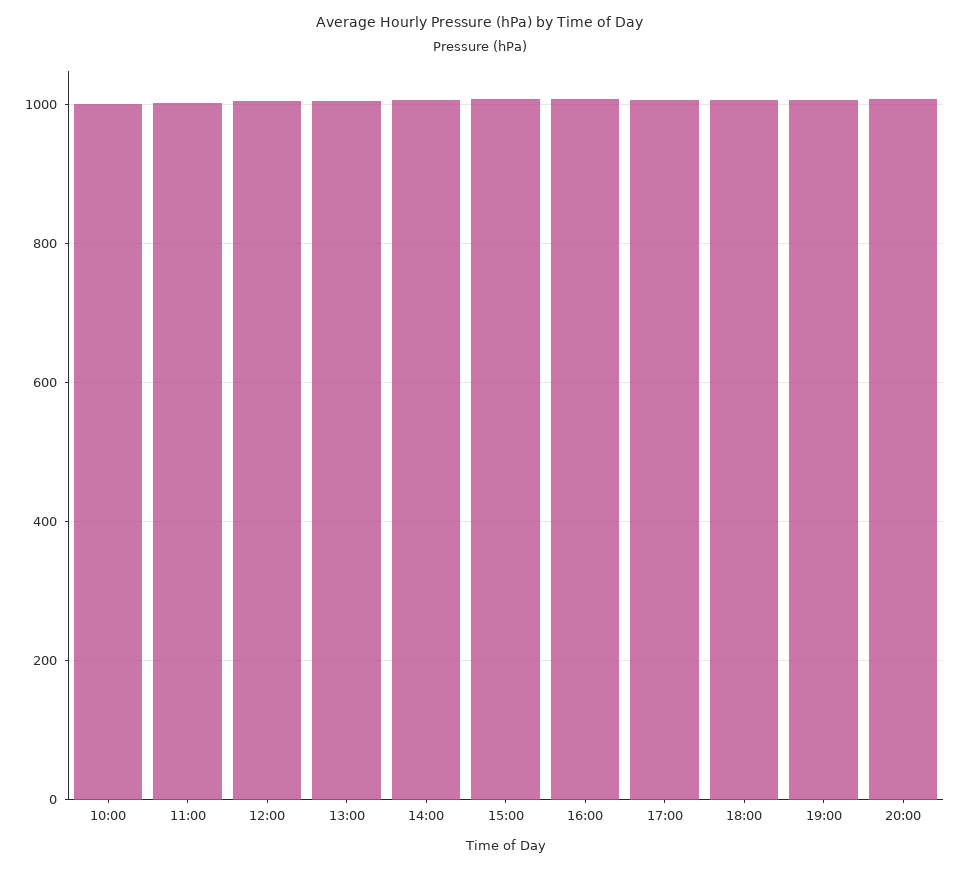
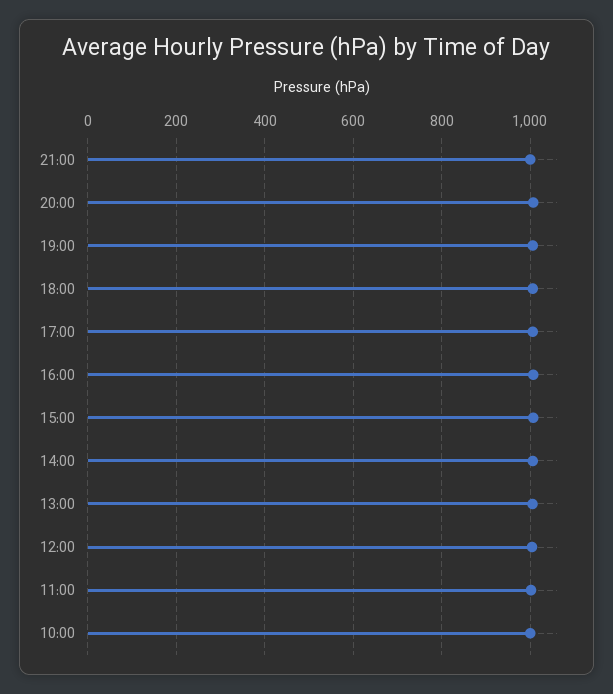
21:00: none -> 1000

